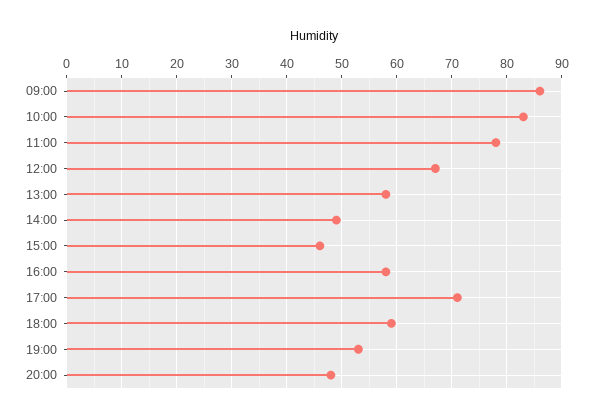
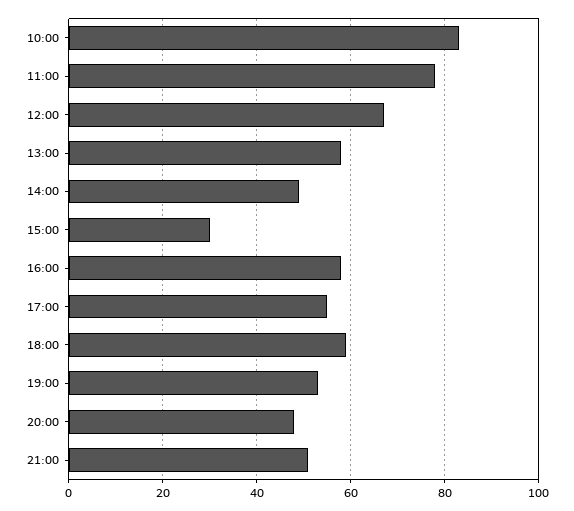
09:00: 85 -> none
15:00: 45 -> 30
17:00: 70 -> 55
21:00: none -> 50

